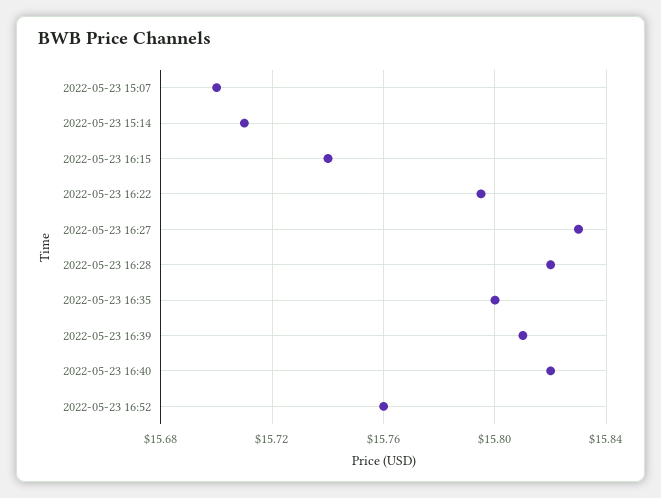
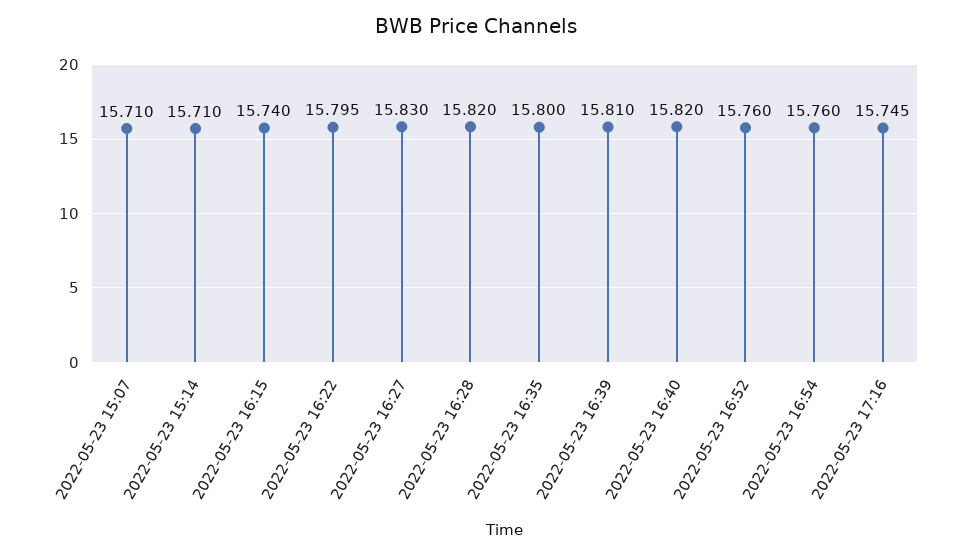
2022-05-23 15:07: 15.7 -> 15.71
2022-05-23 16:54: none -> 15.76
2022-05-23 17:16: none -> 15.745

